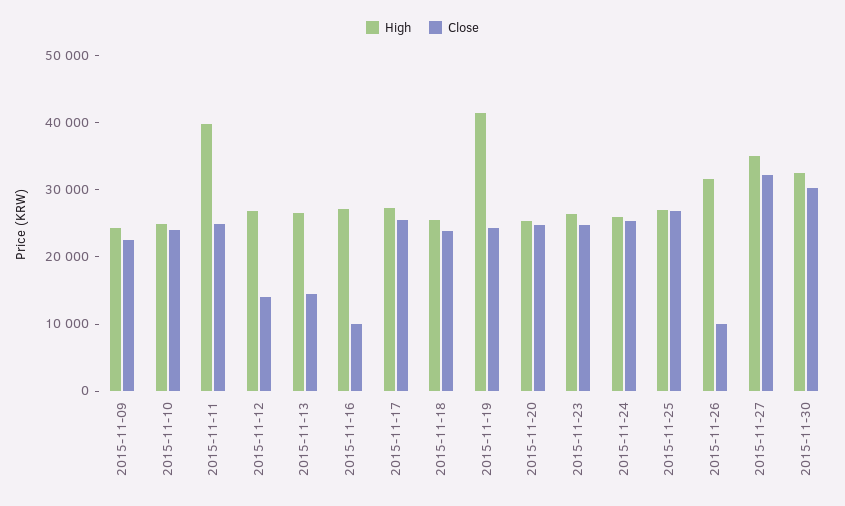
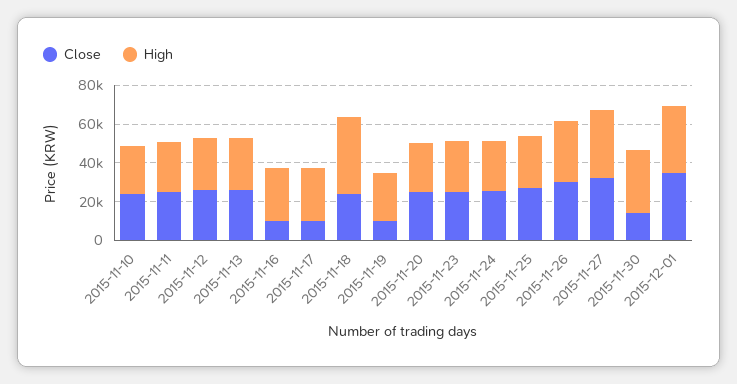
High, 2015-11-09: 24000 -> none
Close, 2015-11-09: 22000 -> none
High, 2015-11-11: 40000 -> 25000
Close, 2015-11-12: 14000 -> 25000
Close, 2015-11-13: 14000 -> 25000
Close, 2015-11-17: 26000 -> 10000
High, 2015-11-18: 26000 -> 40000
High, 2015-11-19: 42000 -> 25000
Close, 2015-11-19: 24000 -> 10000
Close, 2015-11-26: 10000 -> 30000
Close, 2015-11-30: 30000 -> 15000
Close, 2015-12-01: none -> 35000
High, 2015-12-01: none -> 35000

